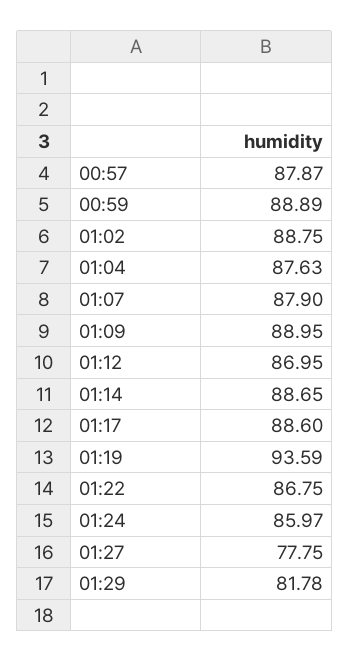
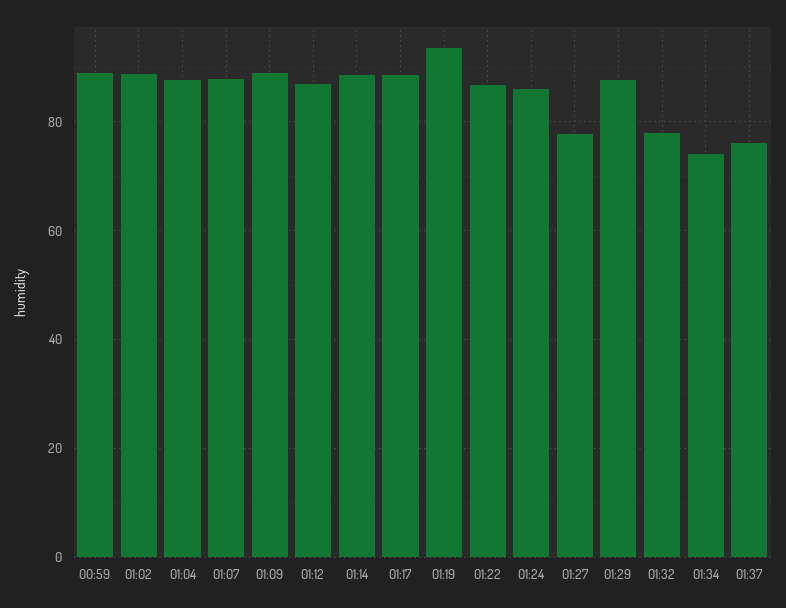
00:57: 87.87 -> none
01:29: 81.78 -> 88
01:32: none -> 78
01:34: none -> 74
01:37: none -> 76

